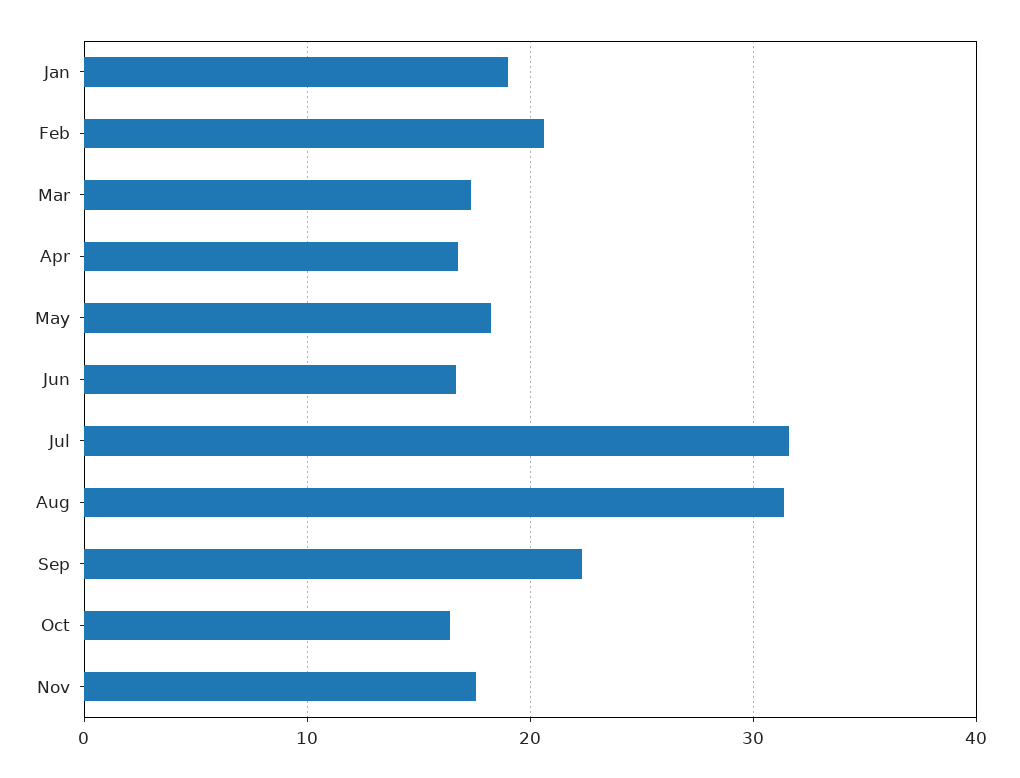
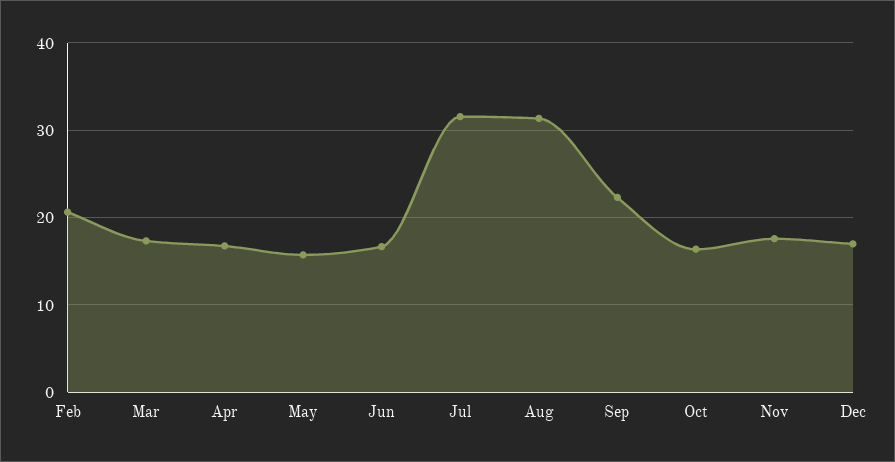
Jan: 19 -> none
May: 18 -> 16
Dec: none -> 17

